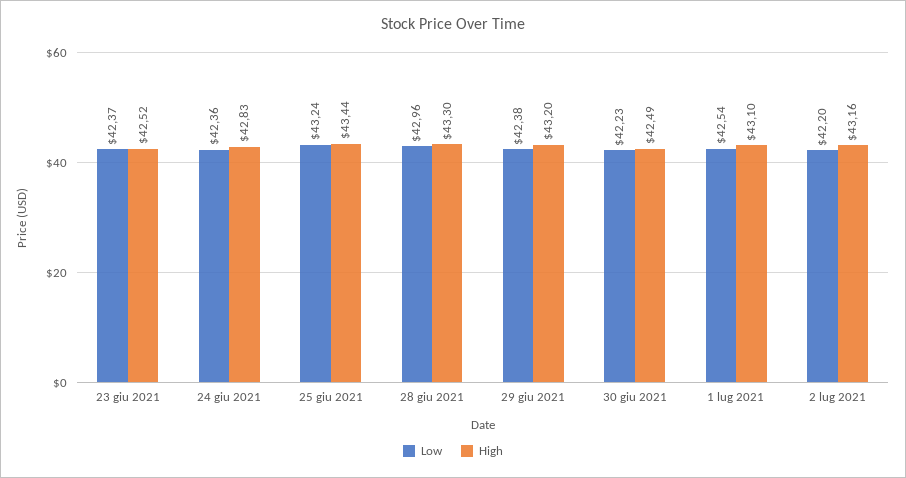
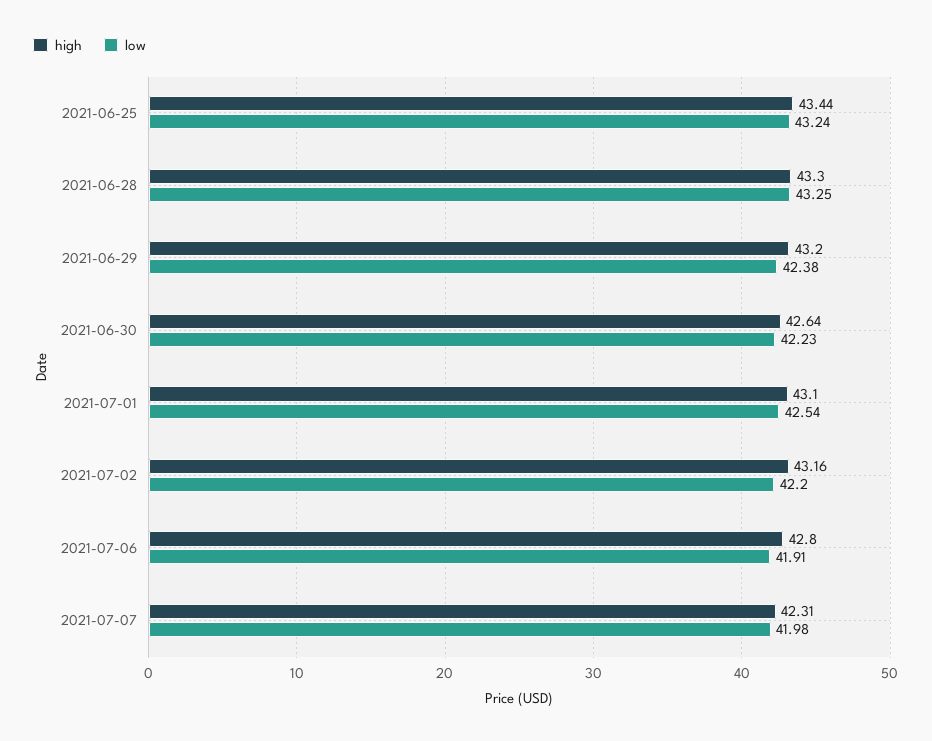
Low, 23 giu 2021: 42.37 -> none
High, 23 giu 2021: 42.52 -> none
Low, 24 giu 2021: 42.36 -> none
High, 24 giu 2021: 42.83 -> none
Low, 28 giu 2021: 42.96 -> 43.25
High, 30 giu 2021: 42.49 -> 42.64
High, 2021-07-06: none -> 42.8
Low, 2021-07-06: none -> 41.91
High, 2021-07-07: none -> 42.31
Low, 2021-07-07: none -> 41.98

